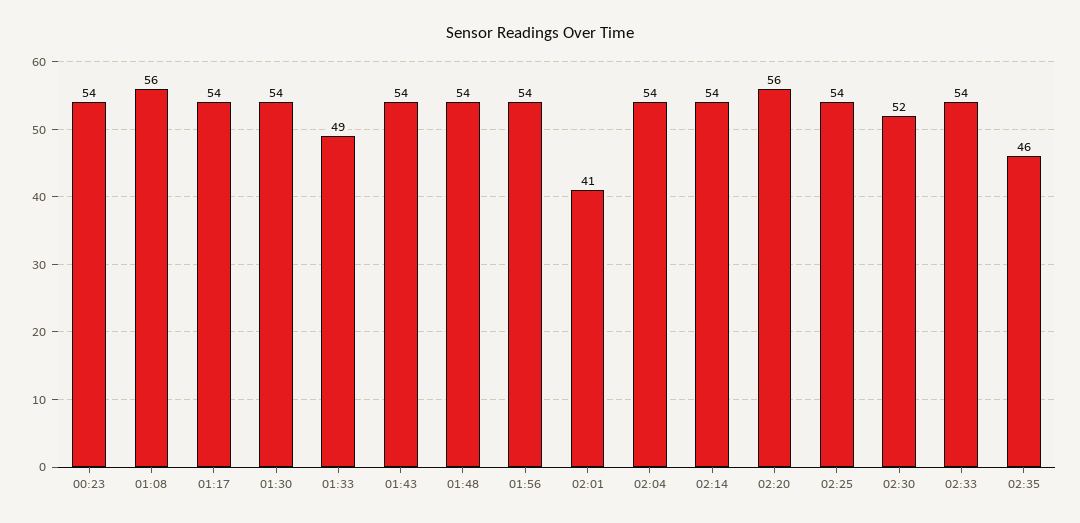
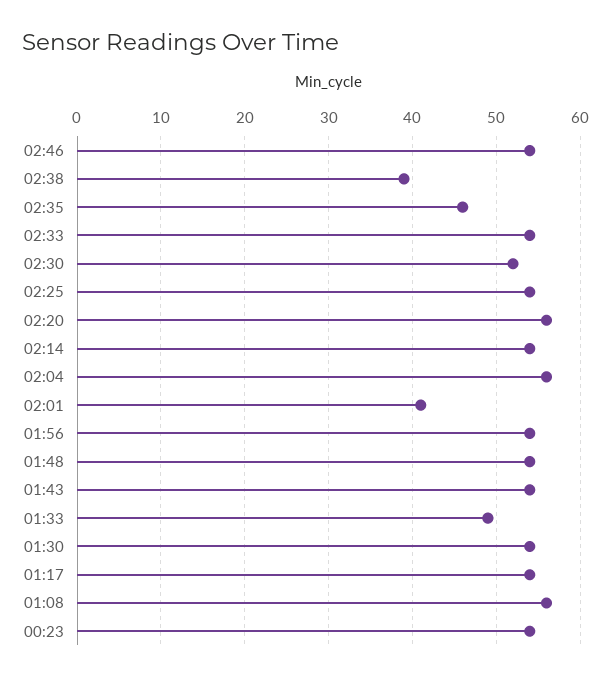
02:04: 54 -> 56
02:46: none -> 54
02:38: none -> 39

